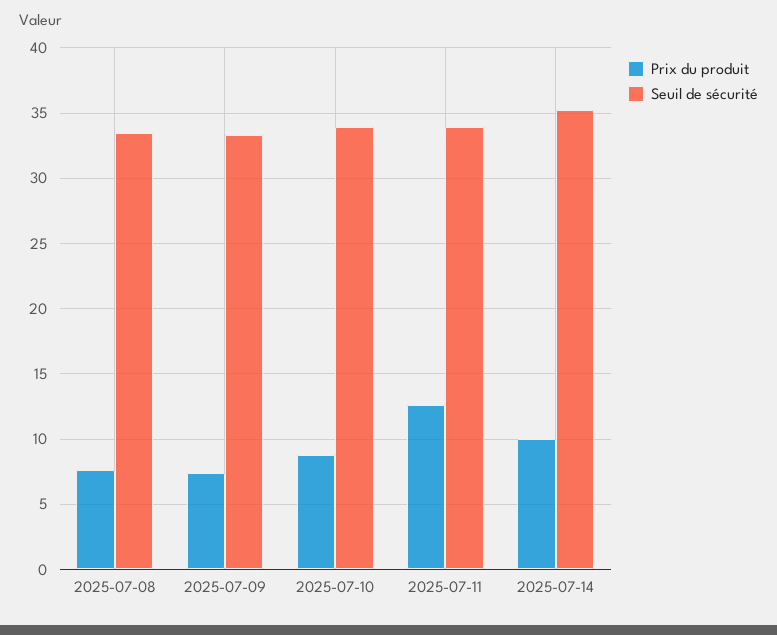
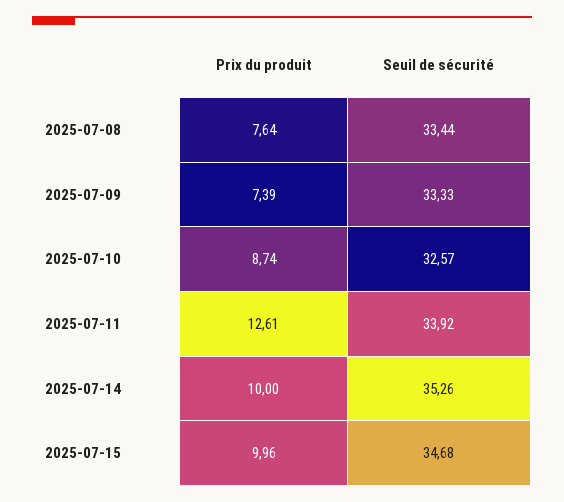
Seuil de sécurité, 2025-07-10: 34 -> 32.57
Prix du produit, 2025-07-15: none -> 9.96
Seuil de sécurité, 2025-07-15: none -> 34.68

